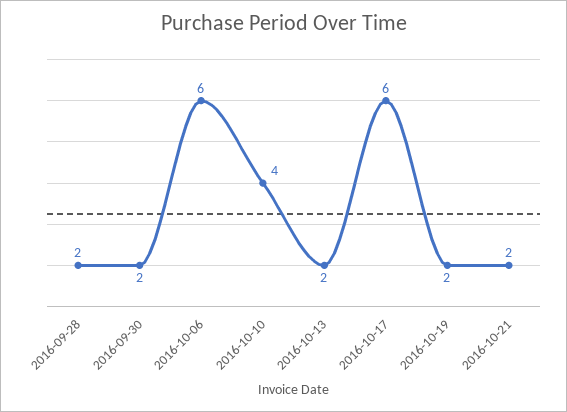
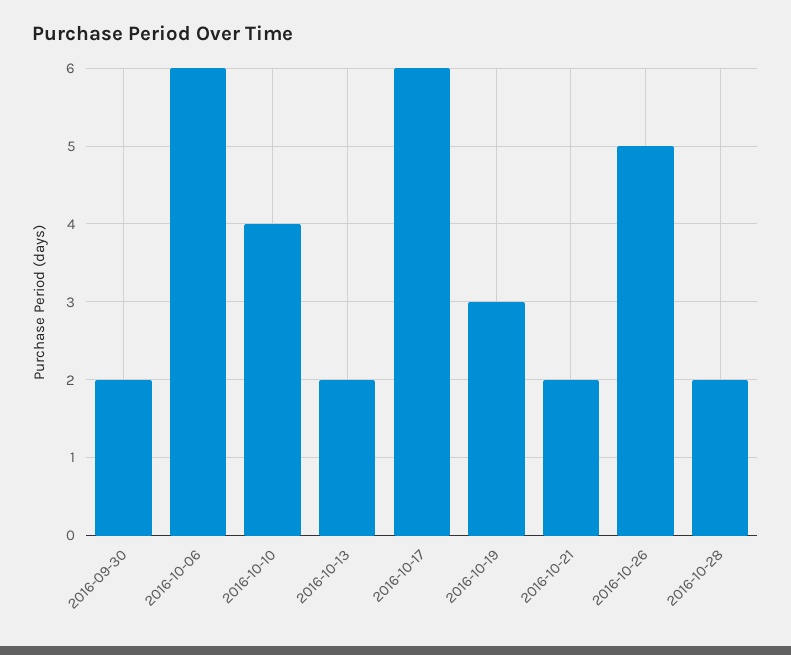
2016-09-28: 2 -> none
2016-10-19: 2 -> 3
2016-10-26: none -> 5
2016-10-28: none -> 2

